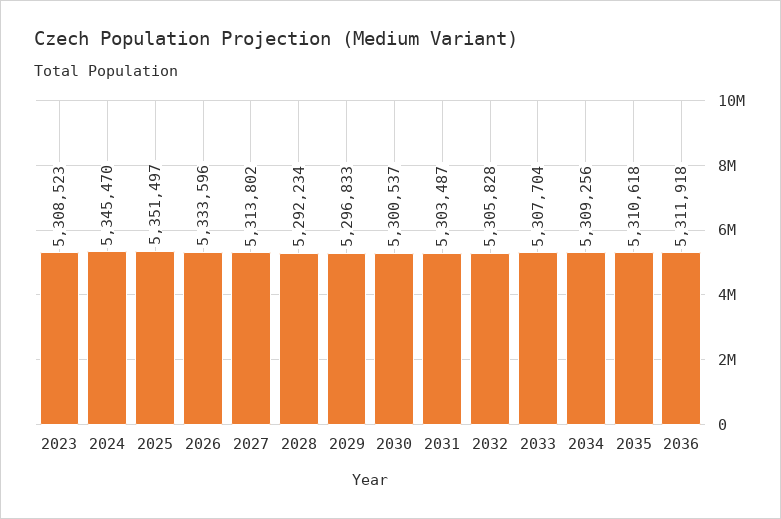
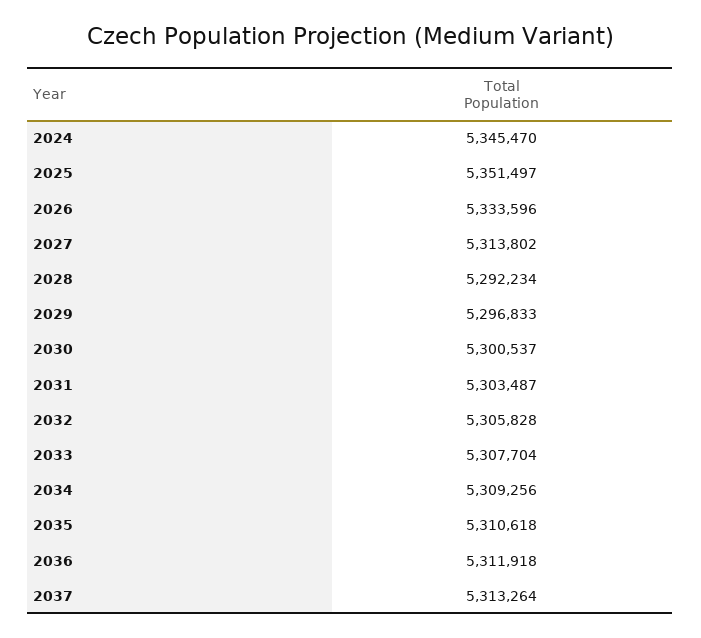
2023: 5308523 -> none
2037: none -> 5313264

